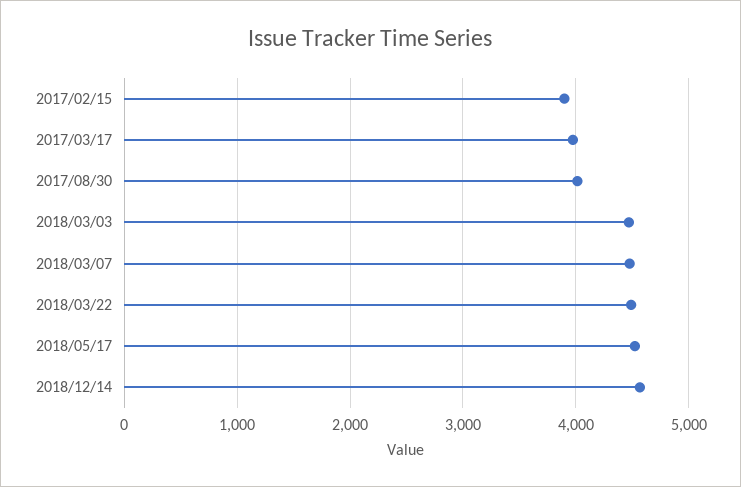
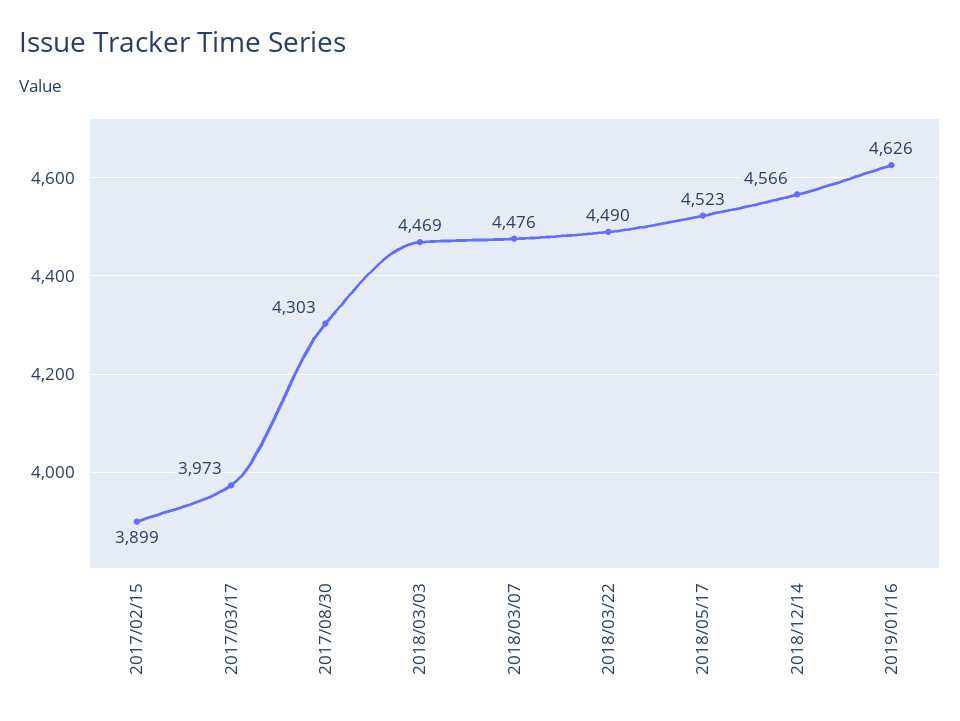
2017/08/30: 4000 -> 4303
2019/01/16: none -> 4626

